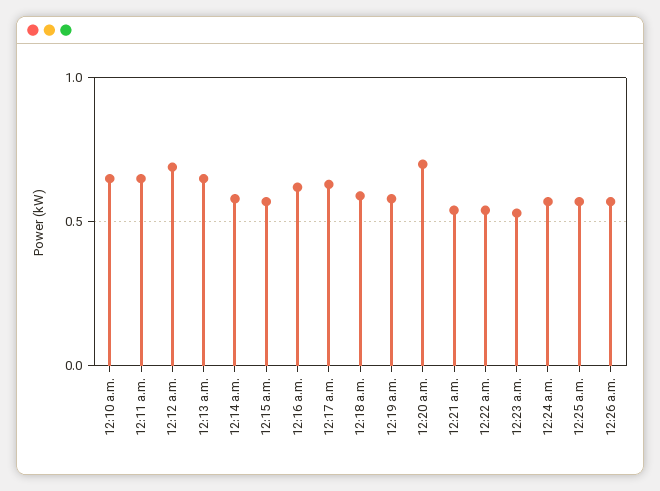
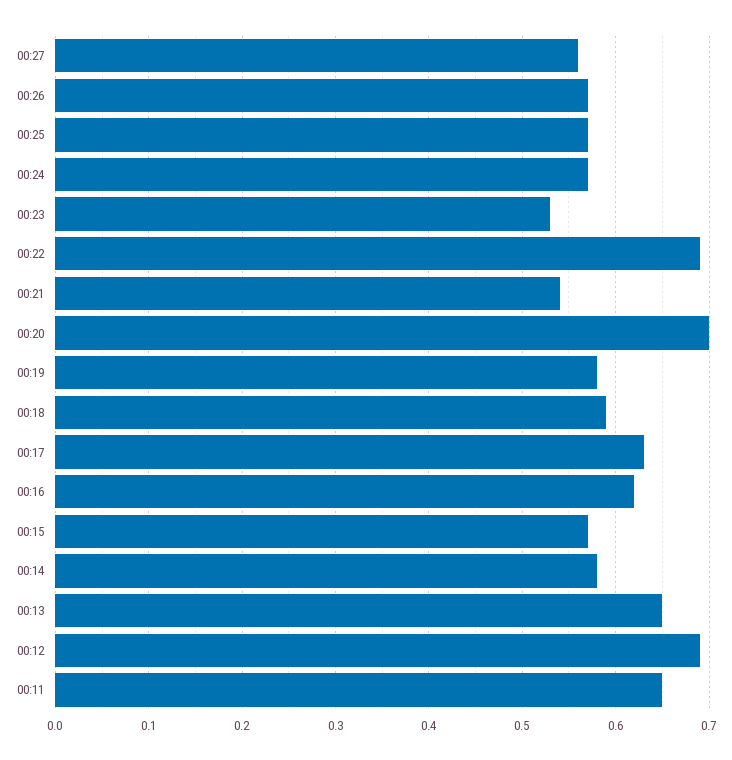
12:10 a.m.: 0.65 -> none
12:22 a.m.: 0.55 -> 0.69
00:27: none -> 0.56

